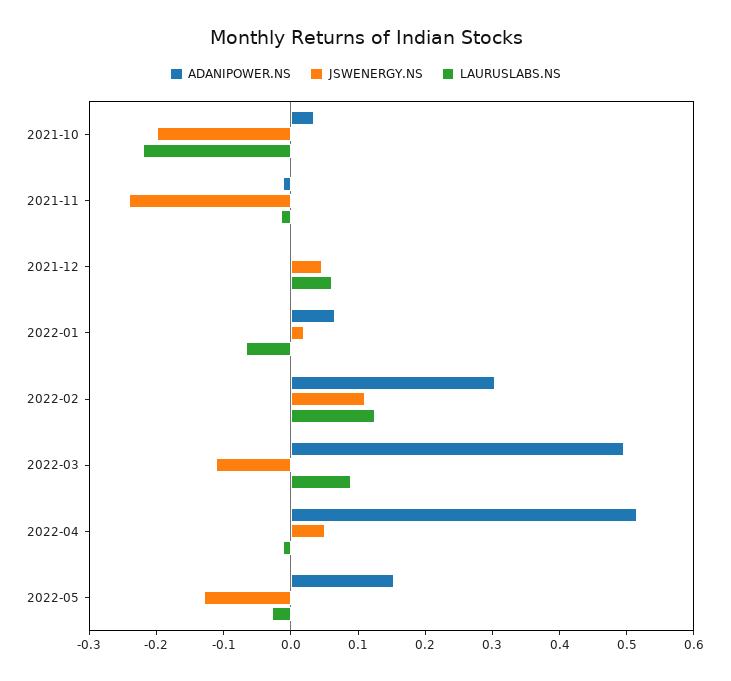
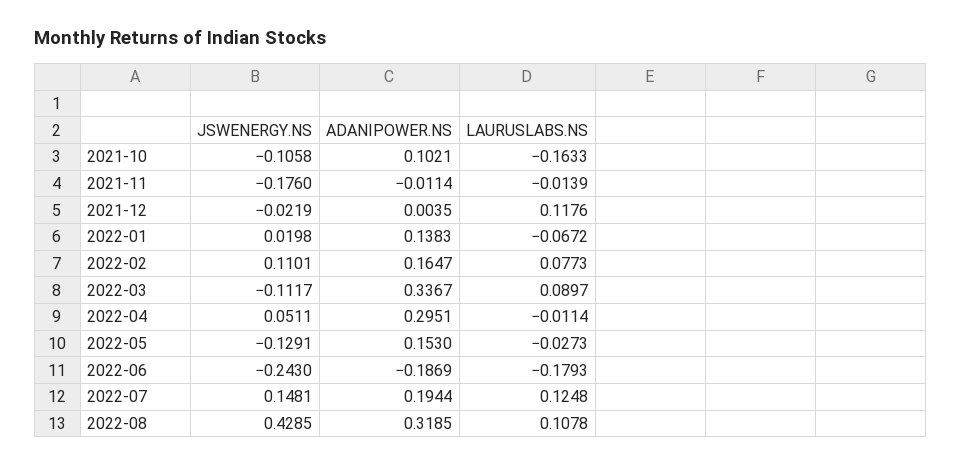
ADANIPOWER.NS, 2021-10: 0.04 -> 0.1021
JSWENERGY.NS, 2021-10: -0.2 -> -0.1058
LAURUSLABS.NS, 2021-10: -0.22 -> -0.1633
JSWENERGY.NS, 2021-11: -0.24 -> -0.176
JSWENERGY.NS, 2021-12: 0.04 -> -0.0219
LAURUSLABS.NS, 2021-12: 0.06 -> 0.1176
ADANIPOWER.NS, 2022-01: 0.06 -> 0.1383
ADANIPOWER.NS, 2022-02: 0.3 -> 0.1647
LAURUSLABS.NS, 2022-02: 0.12 -> 0.0773
ADANIPOWER.NS, 2022-03: 0.5 -> 0.3367
ADANIPOWER.NS, 2022-04: 0.52 -> 0.2951
JSWENERGY.NS, 2022-06: none -> -0.243
ADANIPOWER.NS, 2022-06: none -> -0.1869
LAURUSLABS.NS, 2022-06: none -> -0.1793
JSWENERGY.NS, 2022-07: none -> 0.1481
ADANIPOWER.NS, 2022-07: none -> 0.1944
LAURUSLABS.NS, 2022-07: none -> 0.1248
JSWENERGY.NS, 2022-08: none -> 0.4285
ADANIPOWER.NS, 2022-08: none -> 0.3185
LAURUSLABS.NS, 2022-08: none -> 0.1078

